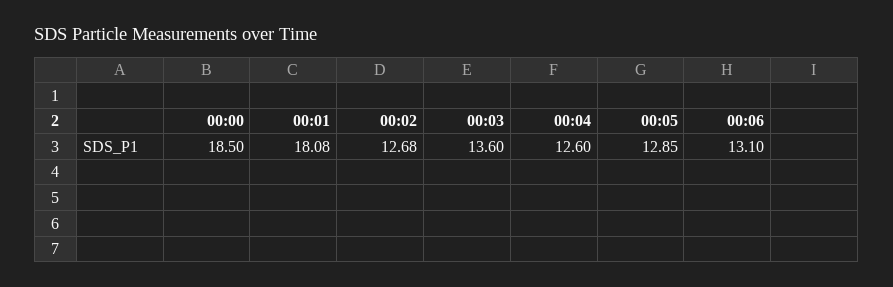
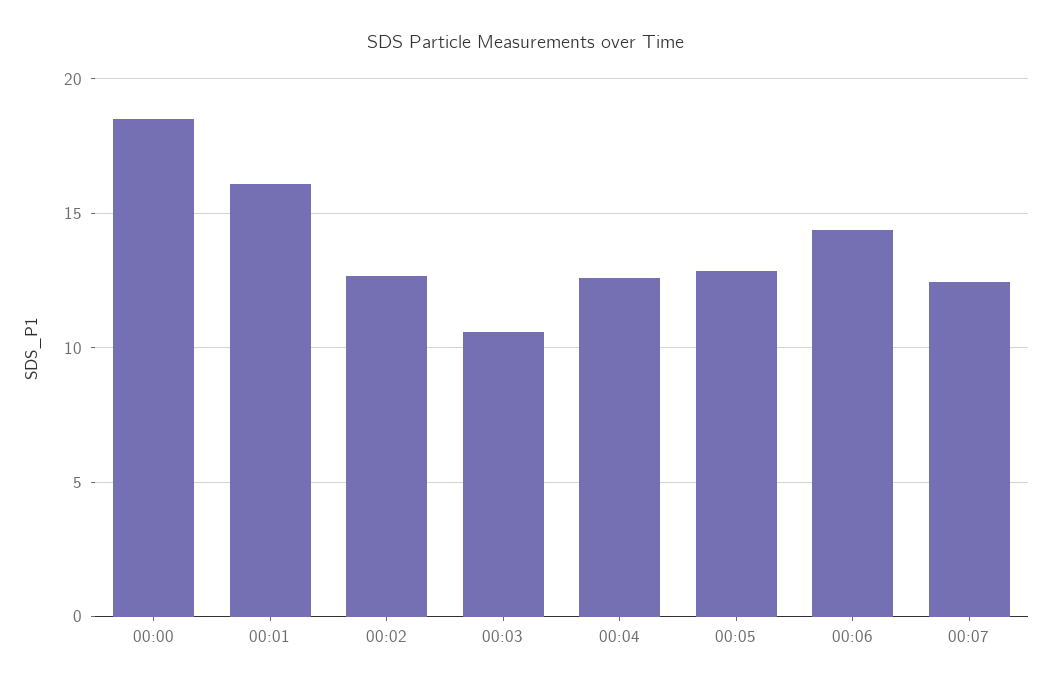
00:01: 18.08 -> 16
00:03: 13.6 -> 10.5
00:06: 13.1 -> 14.5
00:07: none -> 12.5

